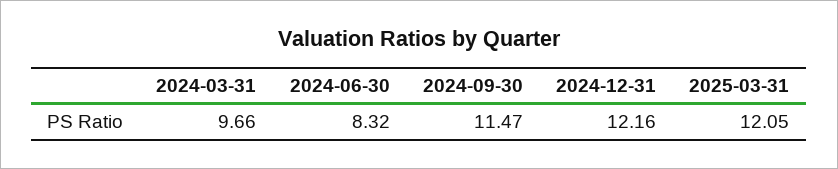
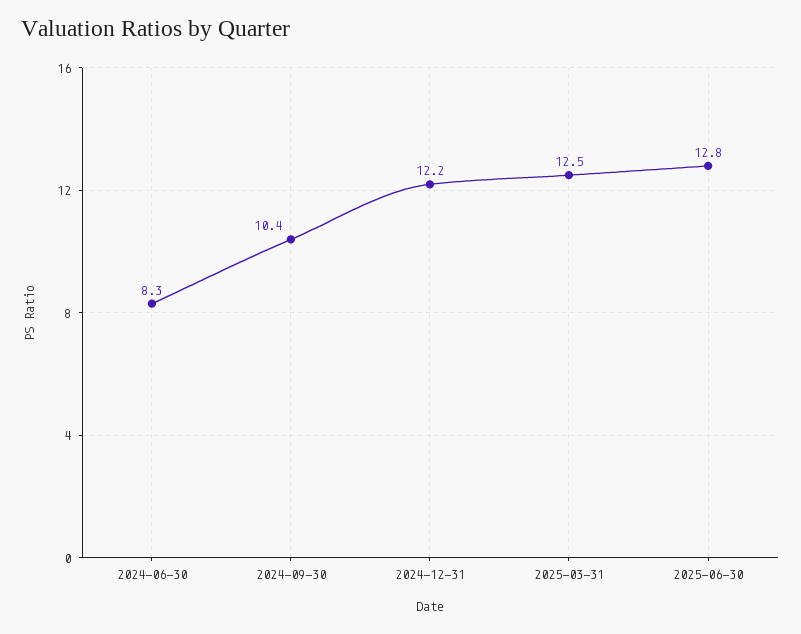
2024-03-31: 9.66 -> none
2024-09-30: 11.47 -> 10.4
2025-03-31: 12.05 -> 12.5
2025-06-30: none -> 12.8

